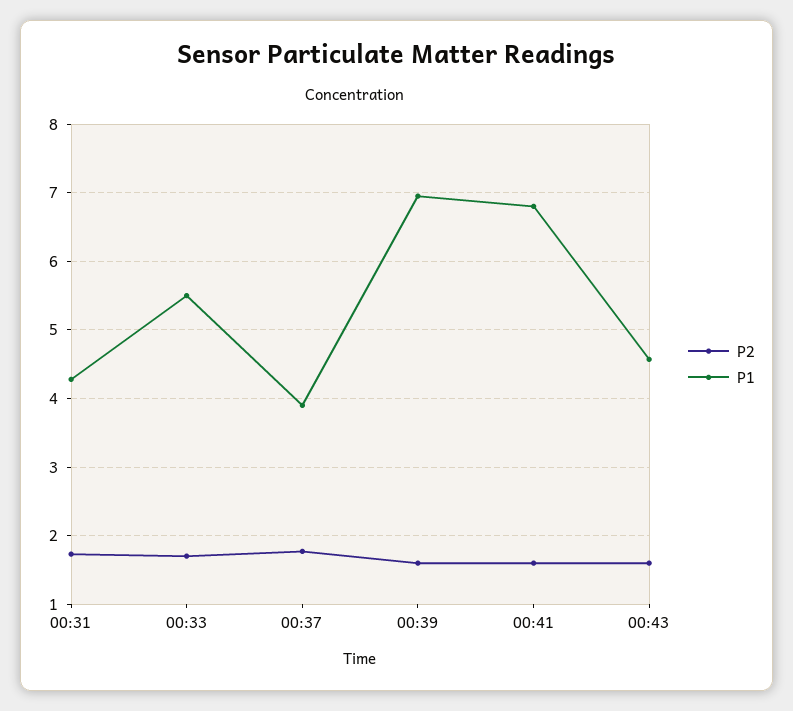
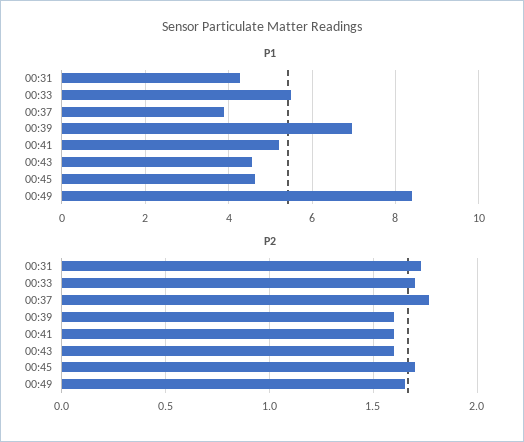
P1, 00:41: 6.8 -> 5.2
P1, 00:45: none -> 4.6
P1, 00:49: none -> 8.4
P2, 00:45: none -> 1.7
P2, 00:49: none -> 1.65

